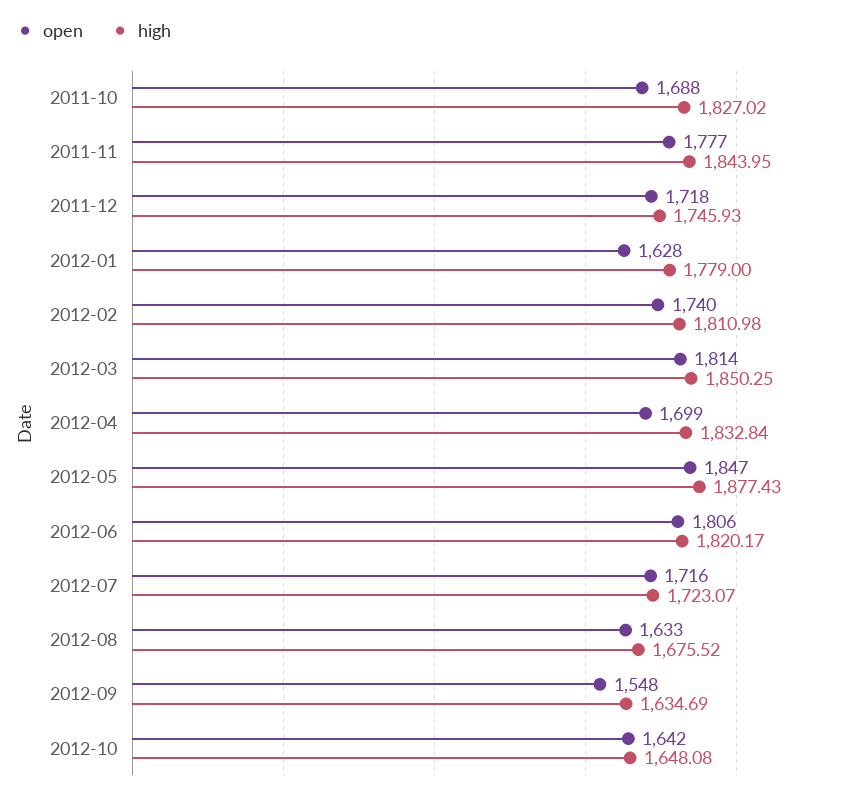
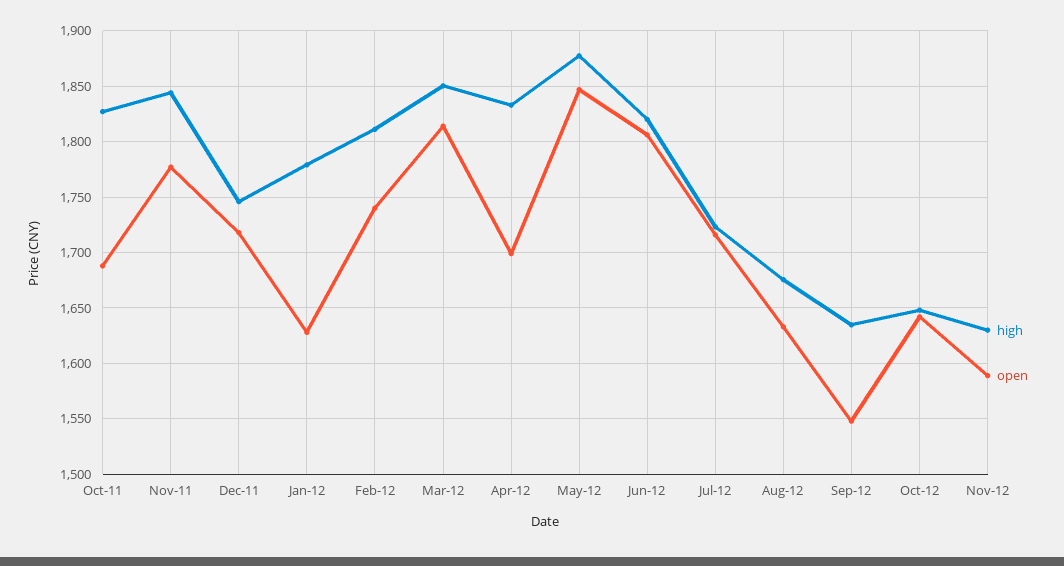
high, Nov-12: none -> 1630
open, Nov-12: none -> 1590

